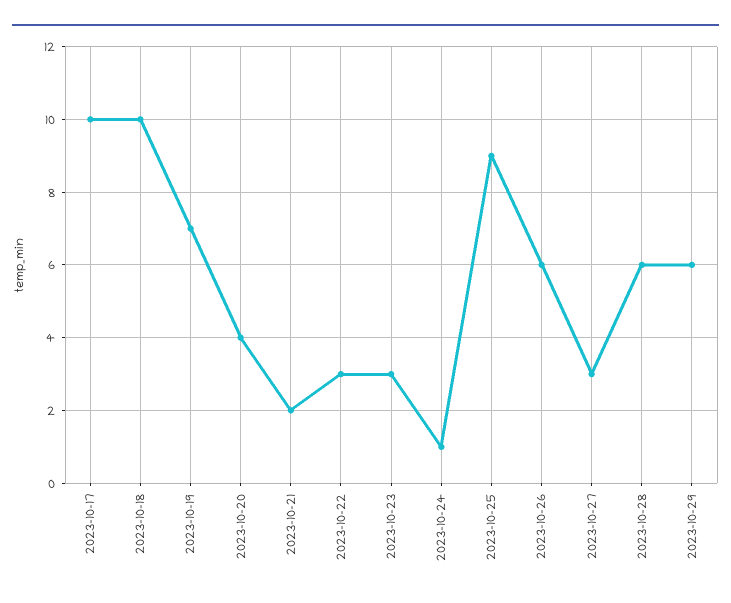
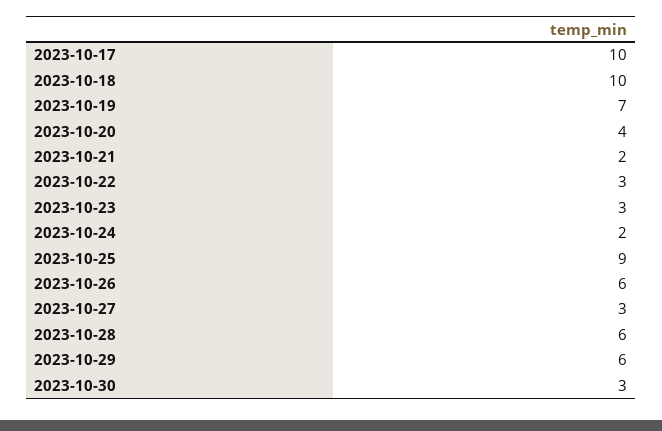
2023-10-24: 1 -> 2
2023-10-30: none -> 3

